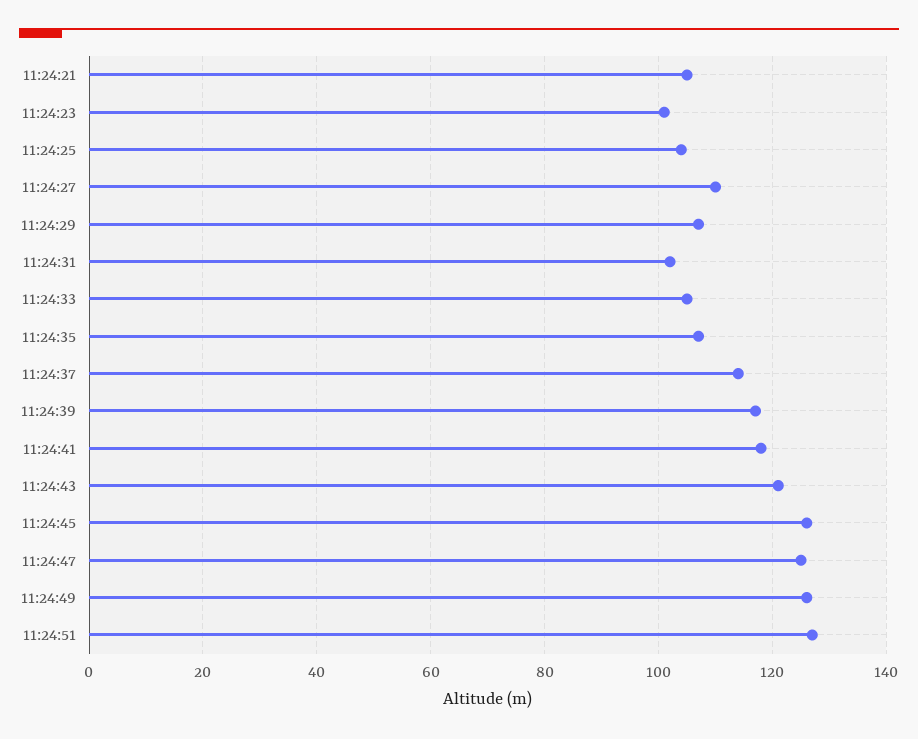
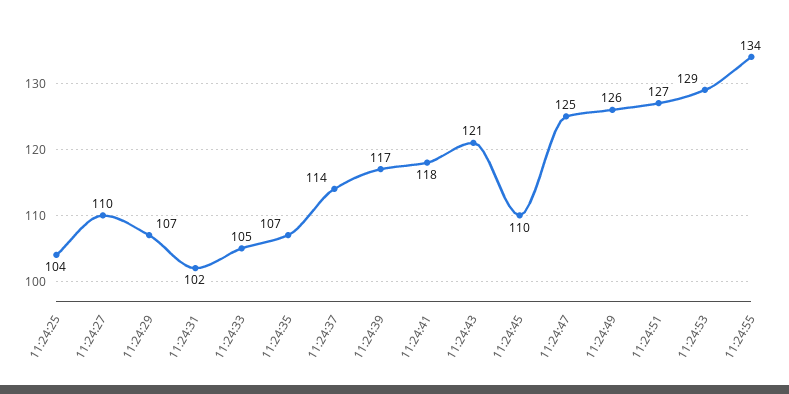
11:24:21: 105 -> none
11:24:23: 100 -> none
11:24:45: 125 -> 110
11:24:53: none -> 129
11:24:55: none -> 134

